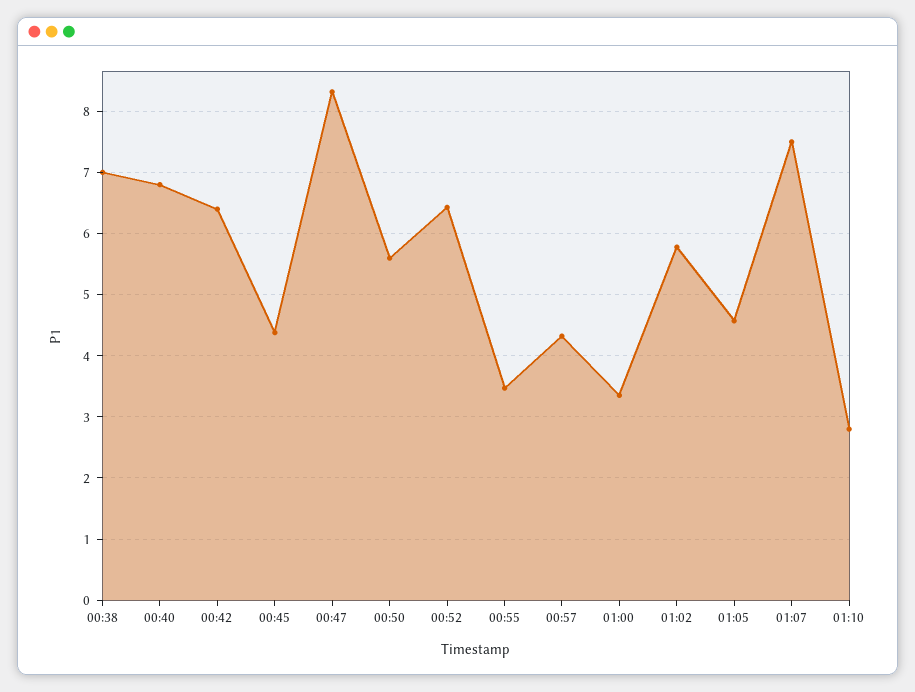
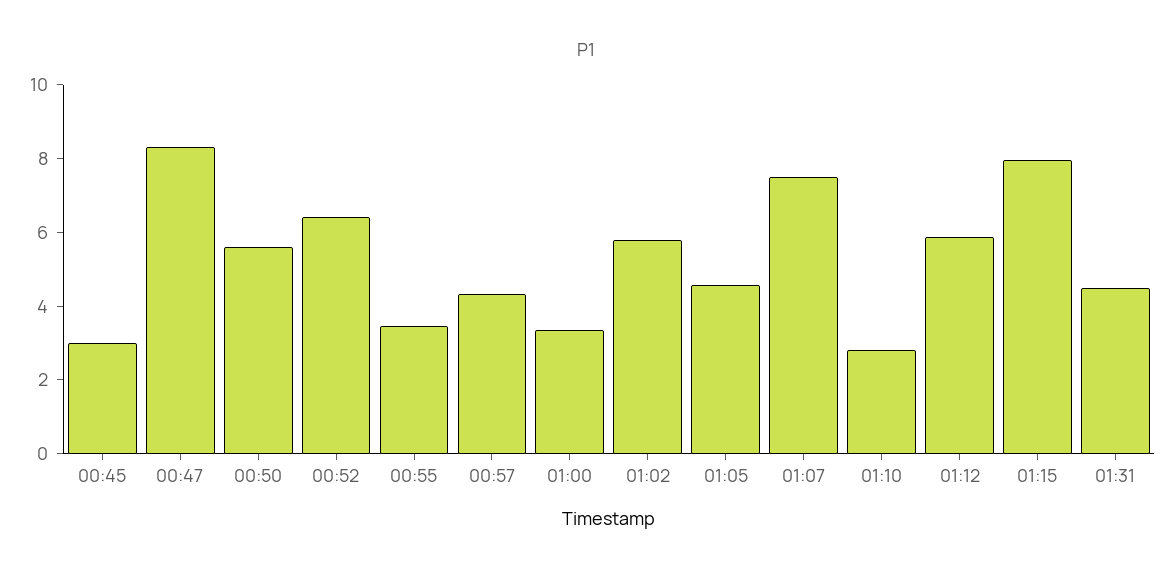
00:38: 7 -> none
00:40: 6.8 -> none
00:42: 6.4 -> none
00:45: 4.4 -> 3
01:12: none -> 6
01:15: none -> 8
01:31: none -> 4.5

